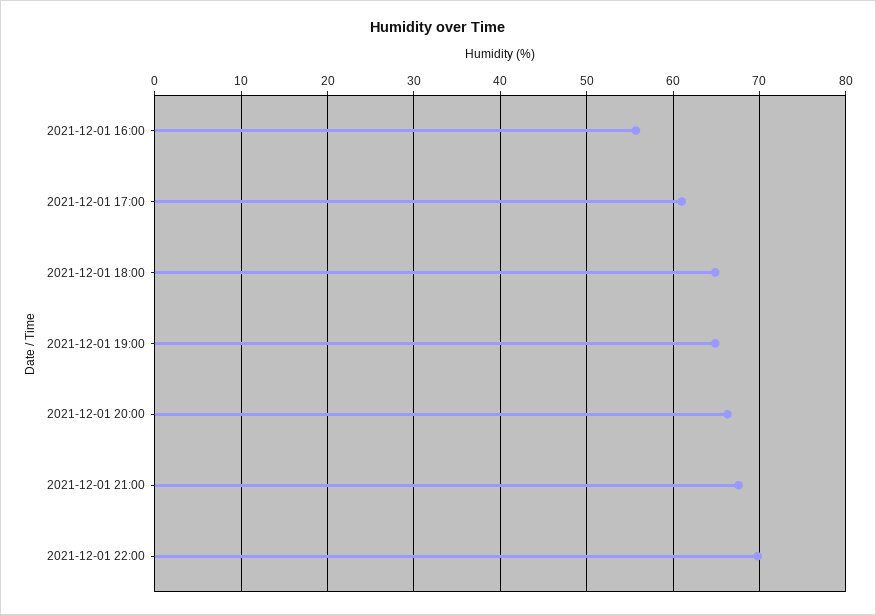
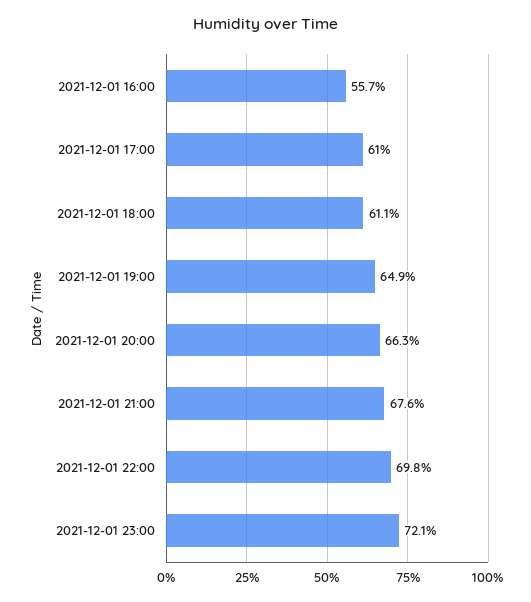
2021-12-01 18:00: 65 -> 61.1
2021-12-01 23:00: none -> 72.1

